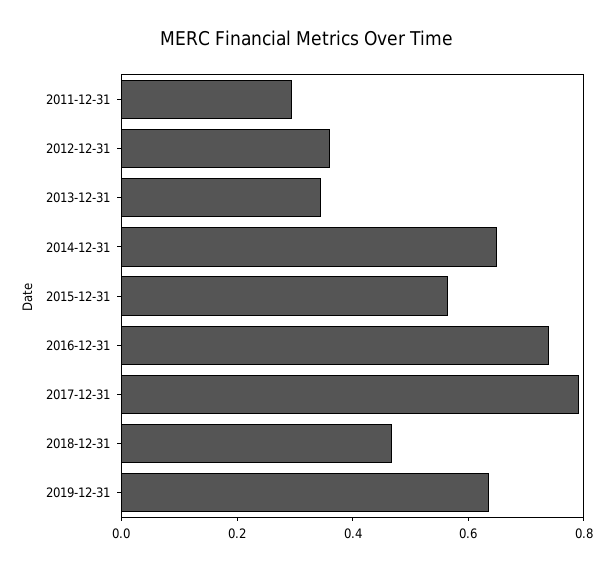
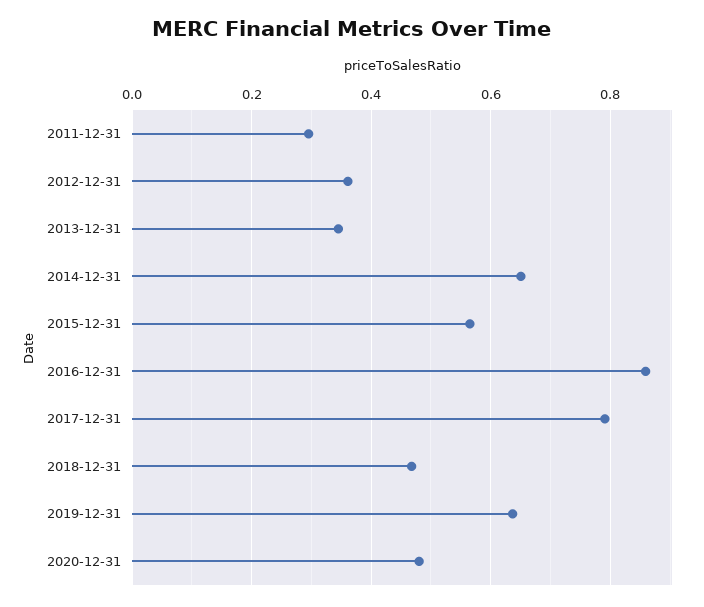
2016-12-31: 0.75 -> 0.86
2020-12-31: none -> 0.48

